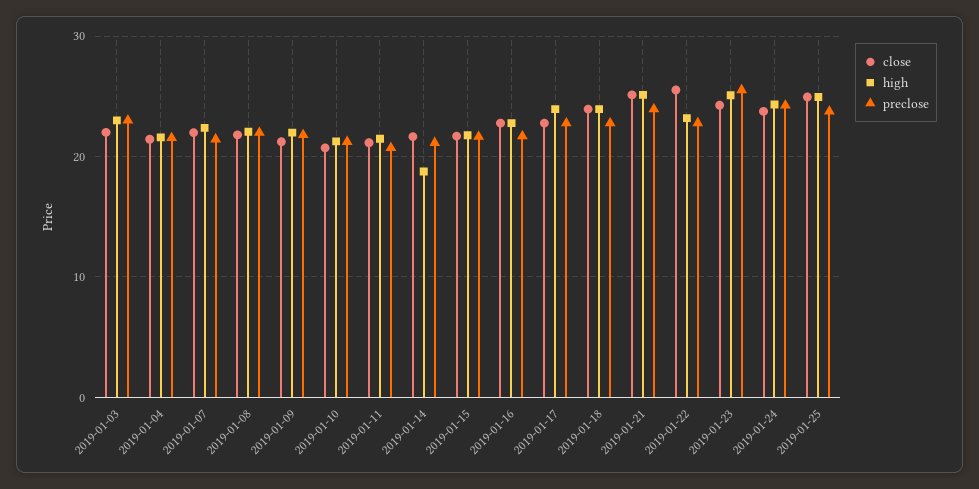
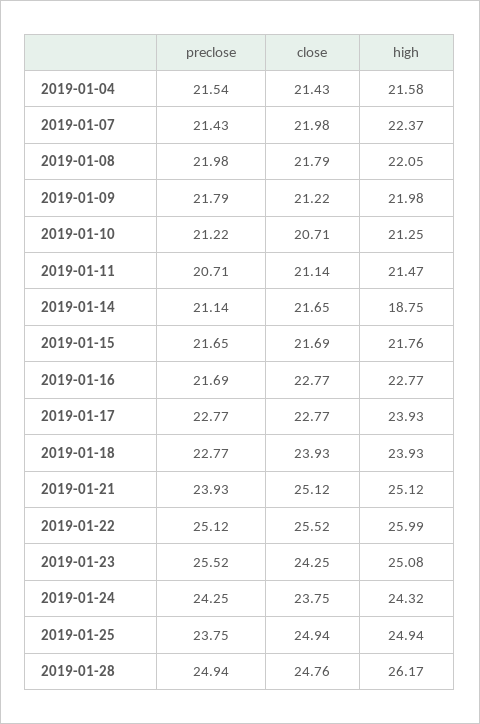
close, 2019-01-03: 22 -> none
high, 2019-01-03: 23 -> none
preclose, 2019-01-03: 23 -> none
high, 2019-01-22: 23 -> 25.99
preclose, 2019-01-22: 23 -> 25.12
preclose, 2019-01-28: none -> 24.94
close, 2019-01-28: none -> 24.76
high, 2019-01-28: none -> 26.17

